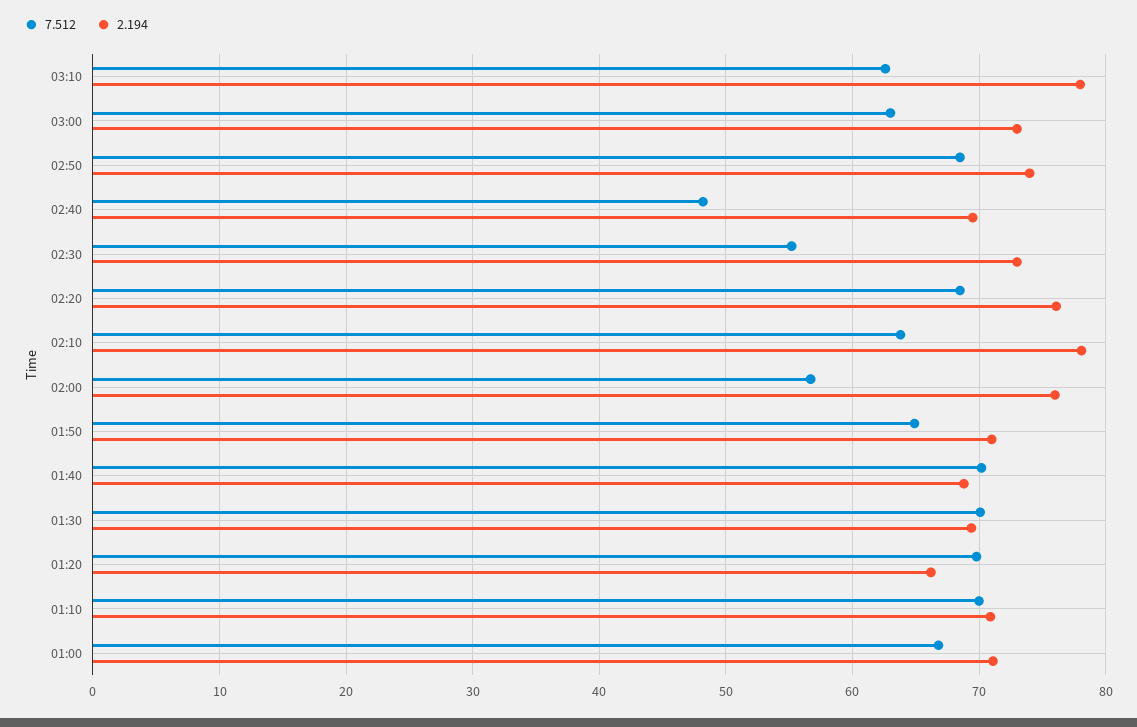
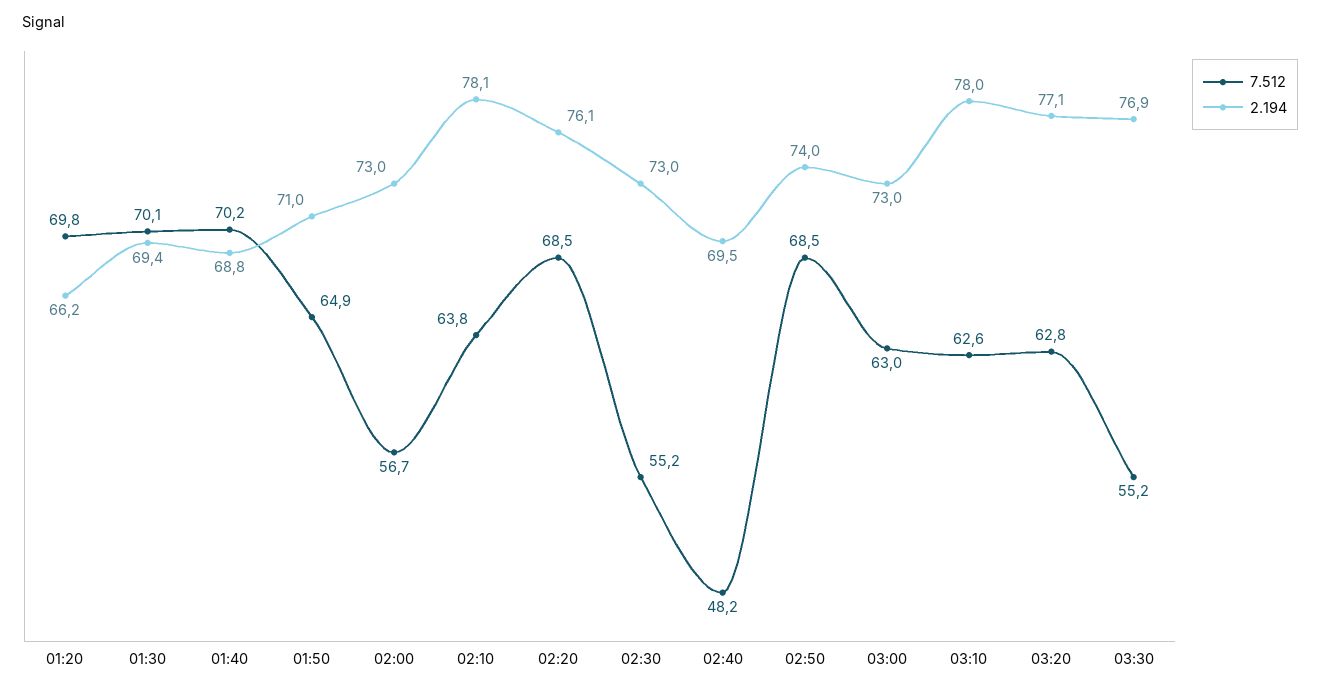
2.194, 02:00: 76 -> 73
7.512, 01:10: 70 -> none
2.194, 01:10: 71 -> none
7.512, 01:00: 67 -> none
2.194, 01:00: 71 -> none
7.512, 03:20: none -> 62.8
2.194, 03:20: none -> 77.1
7.512, 03:30: none -> 55.2
2.194, 03:30: none -> 76.9

